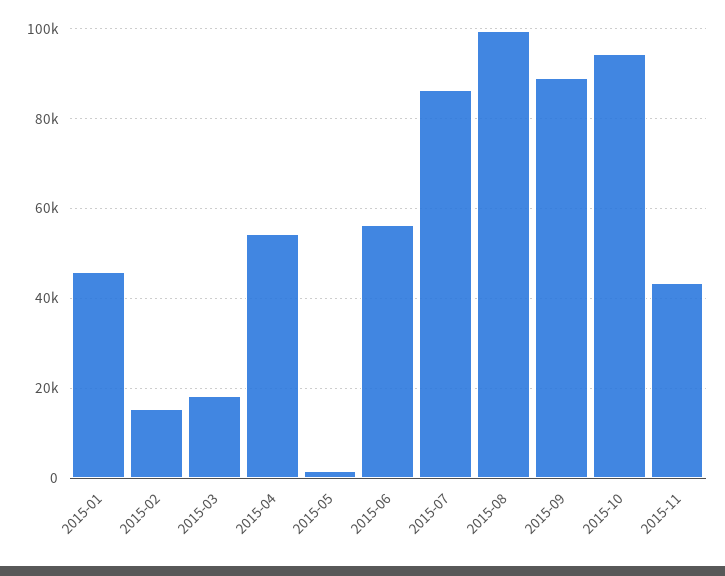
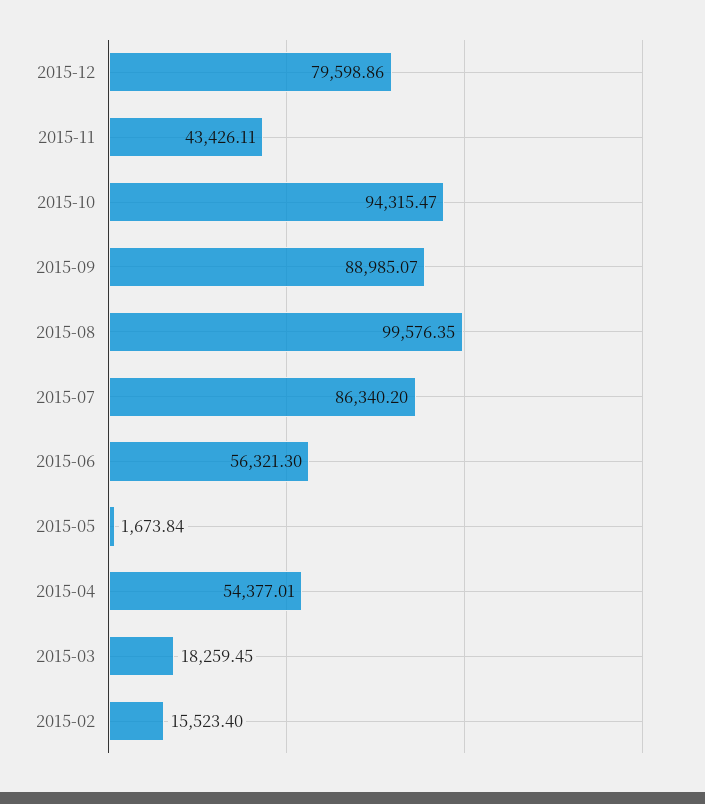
2015-01: 46000 -> none
2015-12: none -> 79598.86

